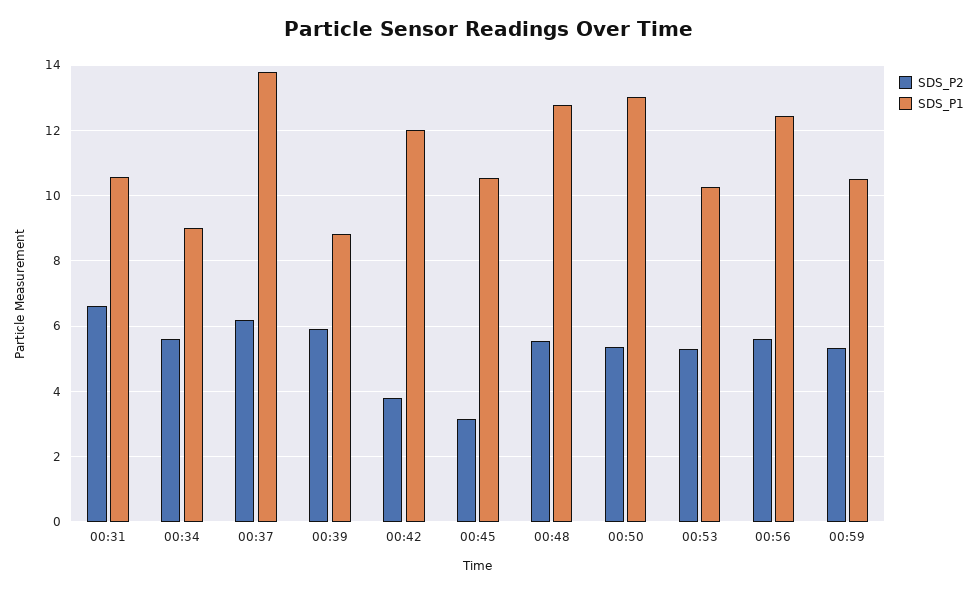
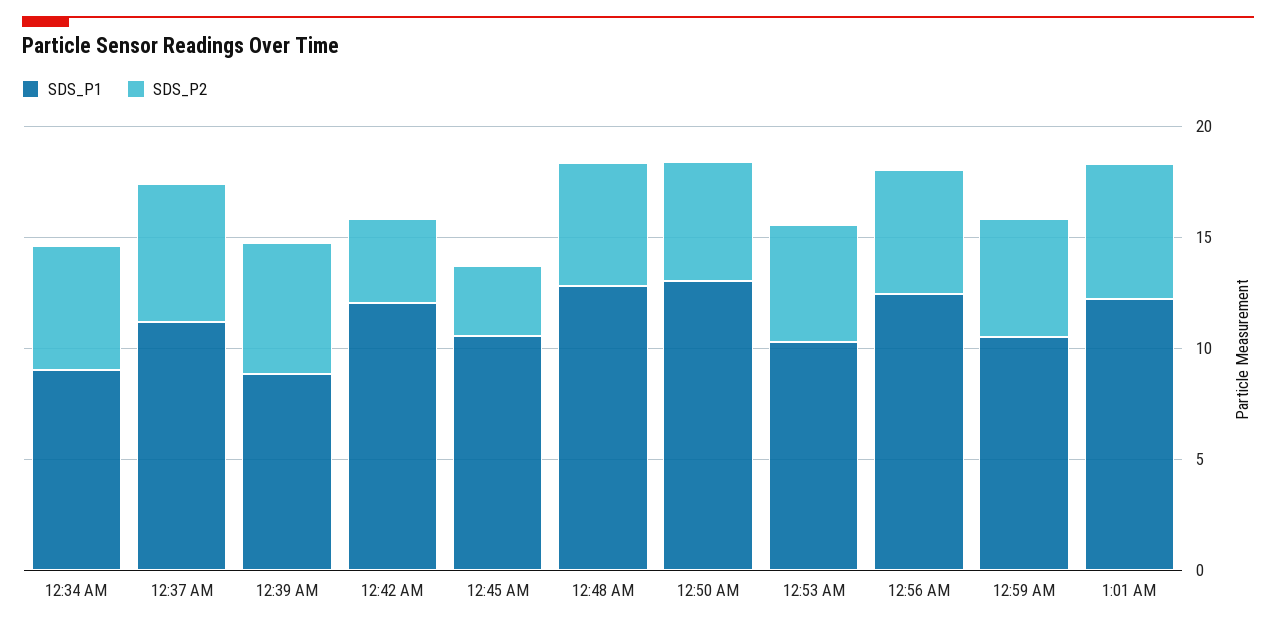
SDS_P2, 00:31: 6.6 -> none
SDS_P1, 00:31: 10.6 -> none
SDS_P1, 00:37: 13.8 -> 11
SDS_P1, 1:01 AM: none -> 12
SDS_P2, 1:01 AM: none -> 6

